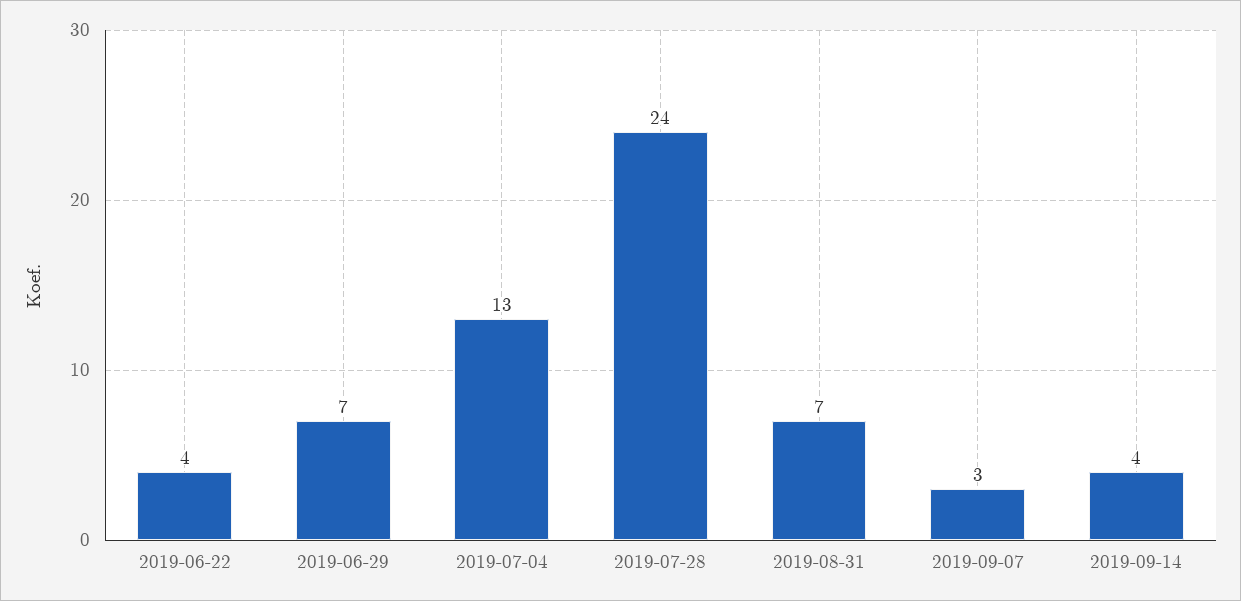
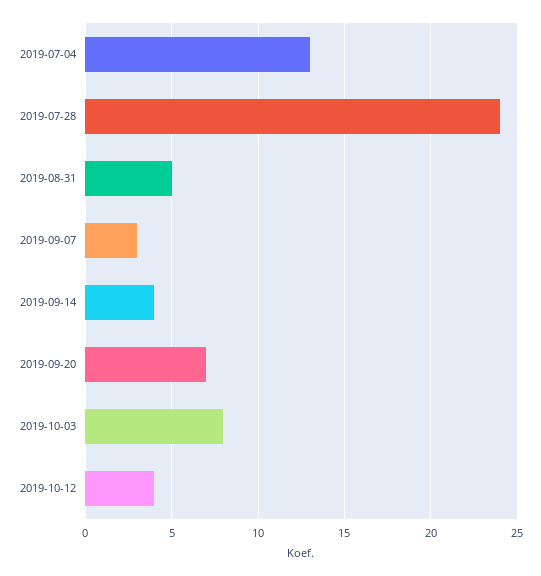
2019-06-22: 4 -> none
2019-06-29: 7 -> none
2019-08-31: 7 -> 5
2019-09-20: none -> 7
2019-10-03: none -> 8
2019-10-12: none -> 4

